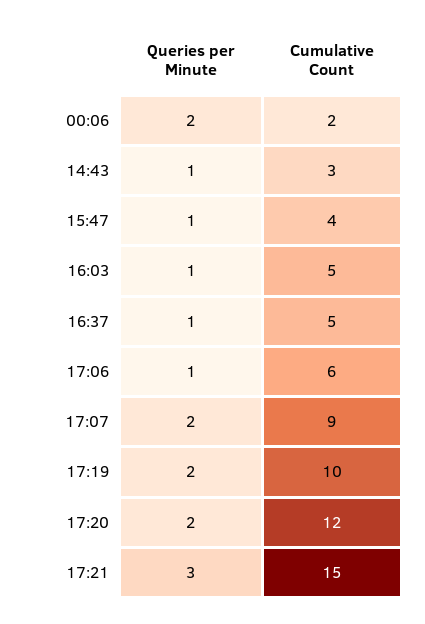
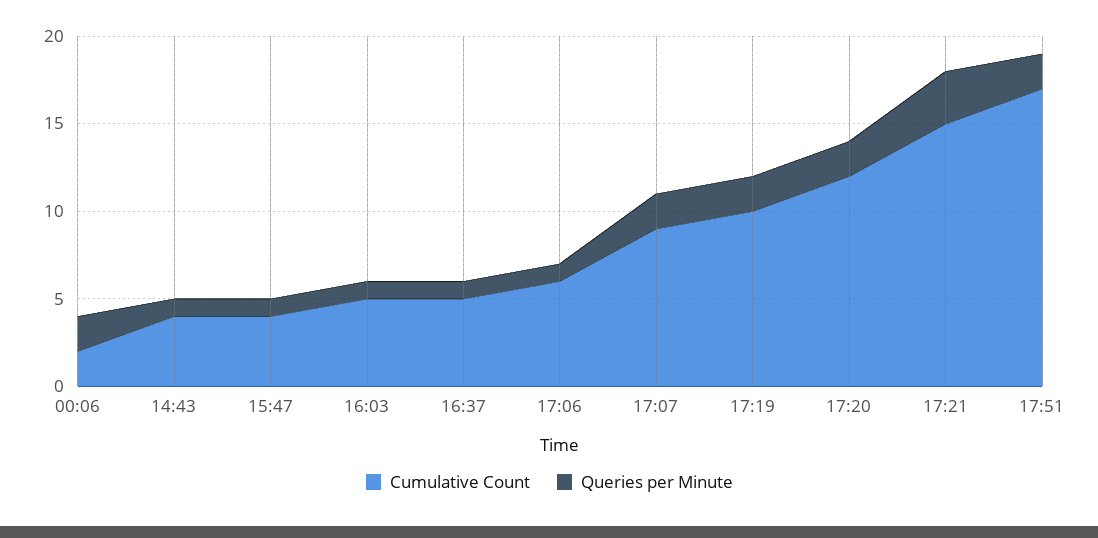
Cumulative Count, 14:43: 3 -> 4
Cumulative Count, 17:51: none -> 17
Queries per Minute, 17:51: none -> 2

